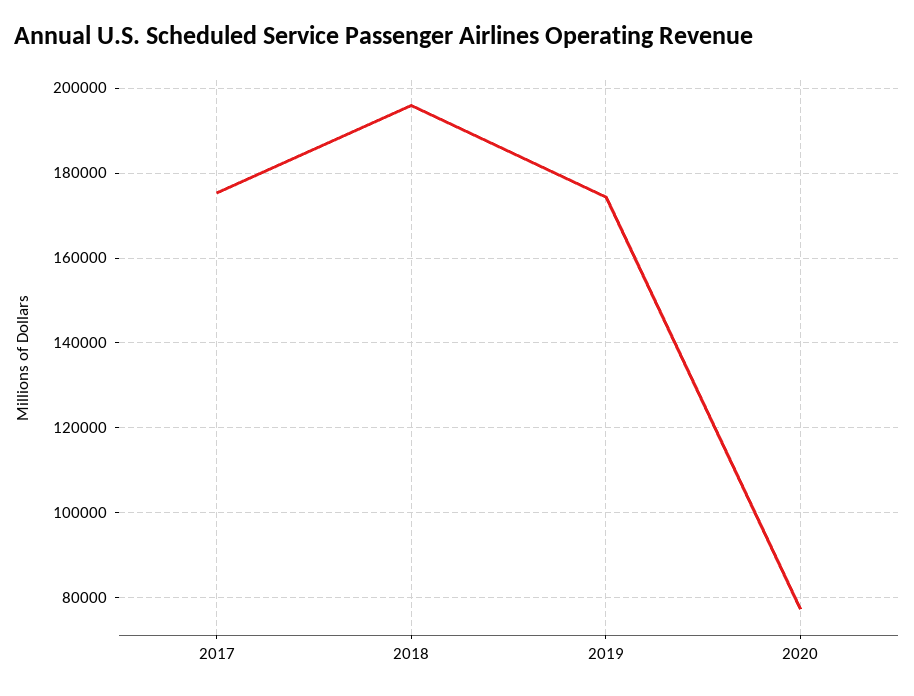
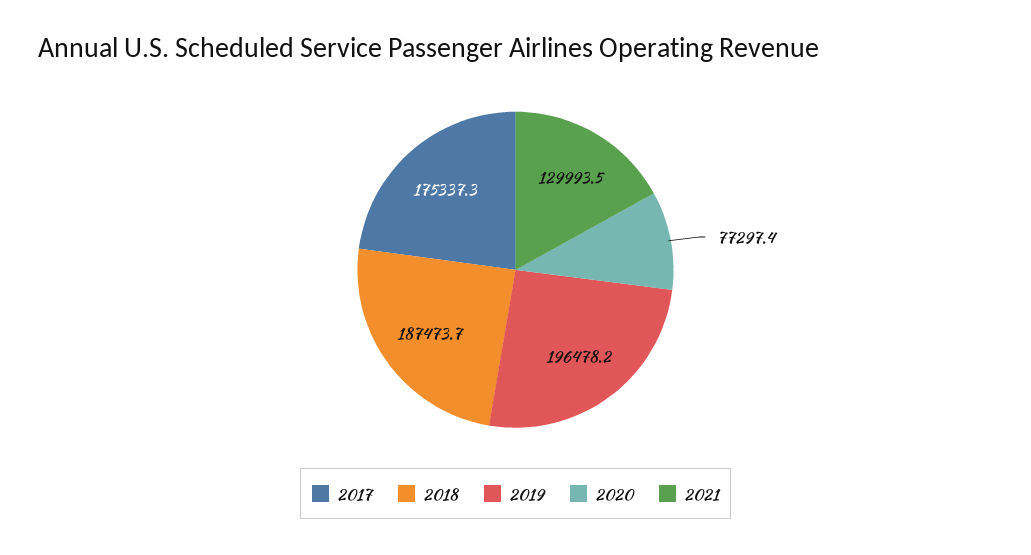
2018: 196000 -> 187473.7
2019: 174000 -> 196478.2
2021: none -> 129993.5

